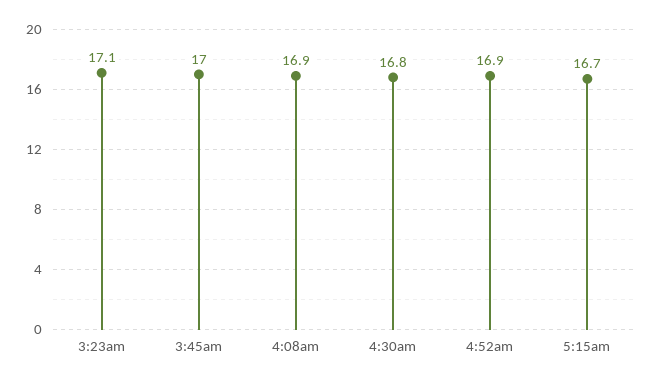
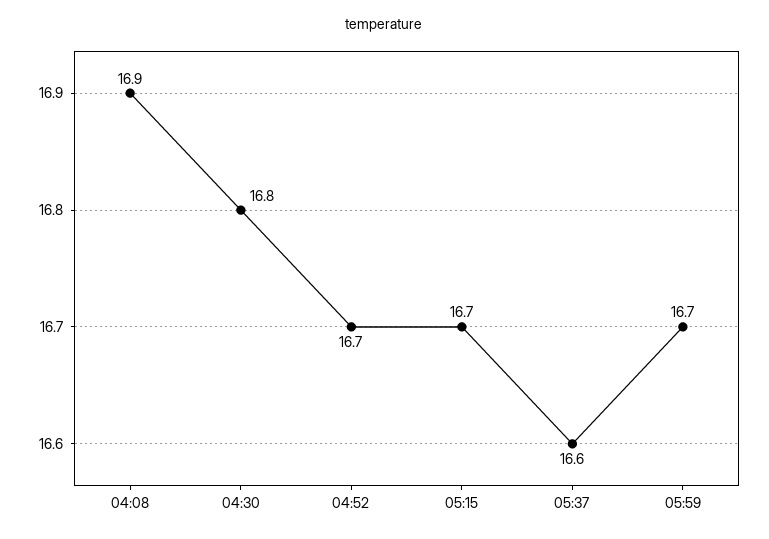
3:23am: 17.1 -> none
3:45am: 17 -> none
4:52am: 16.9 -> 16.7
05:37: none -> 16.6
05:59: none -> 16.7

